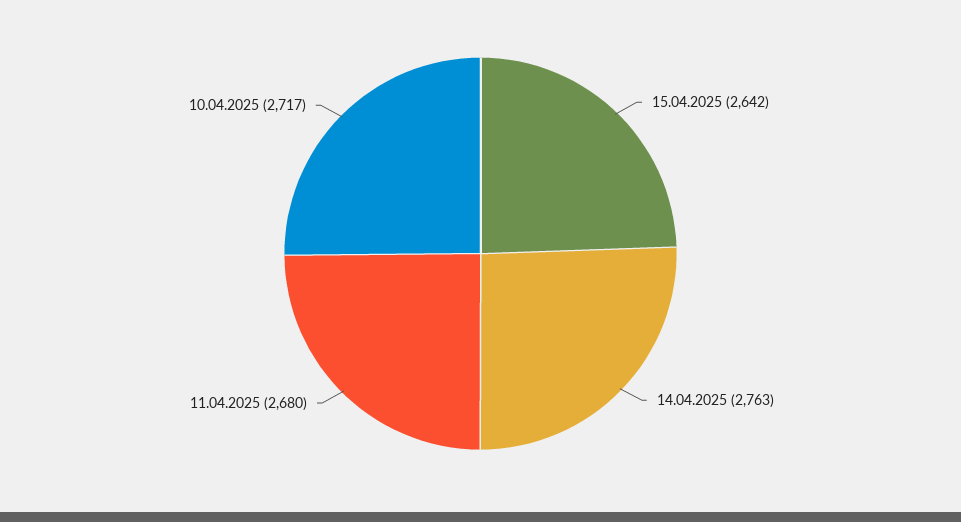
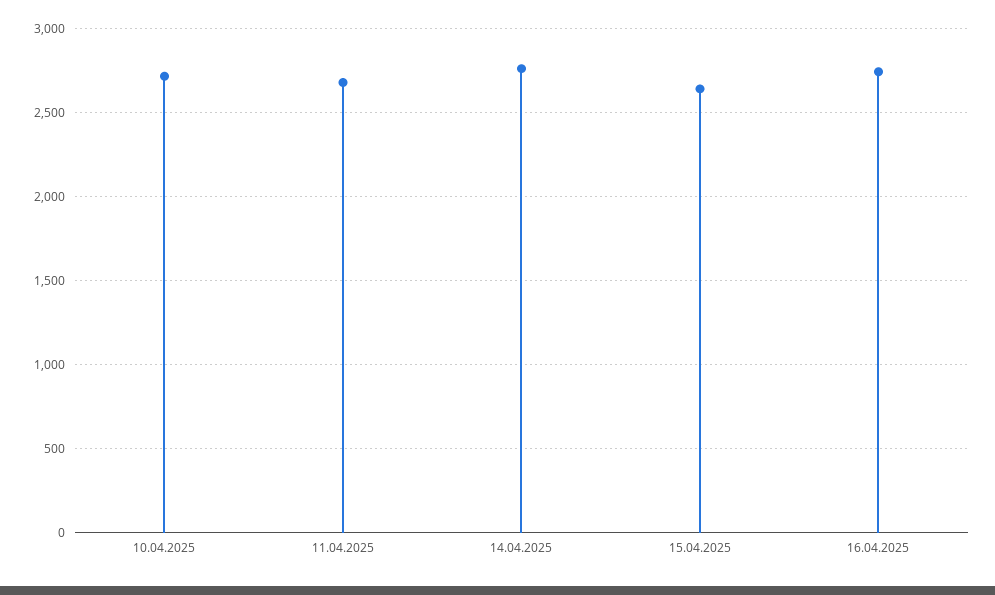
16.04.2025: none -> 2750

